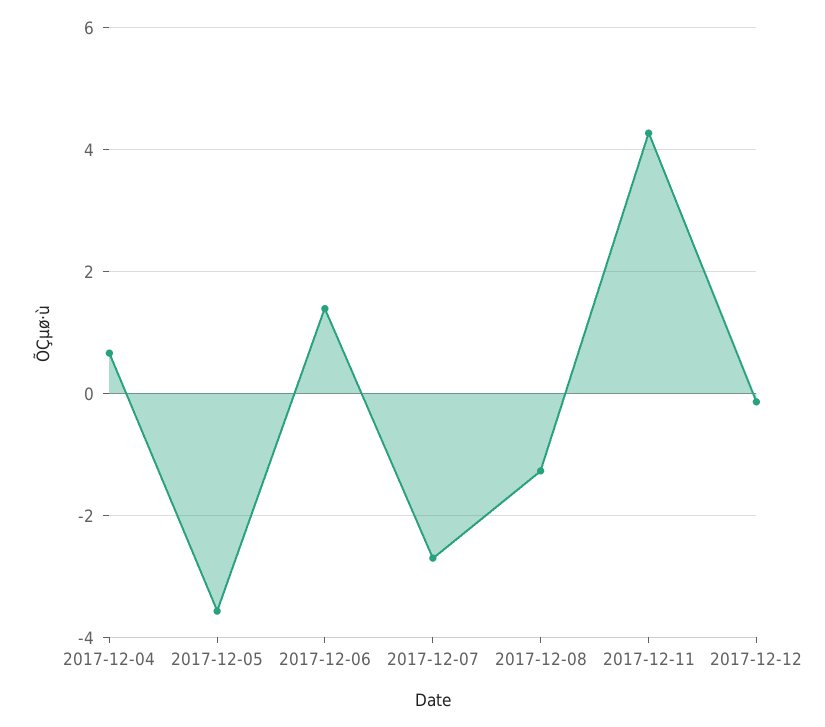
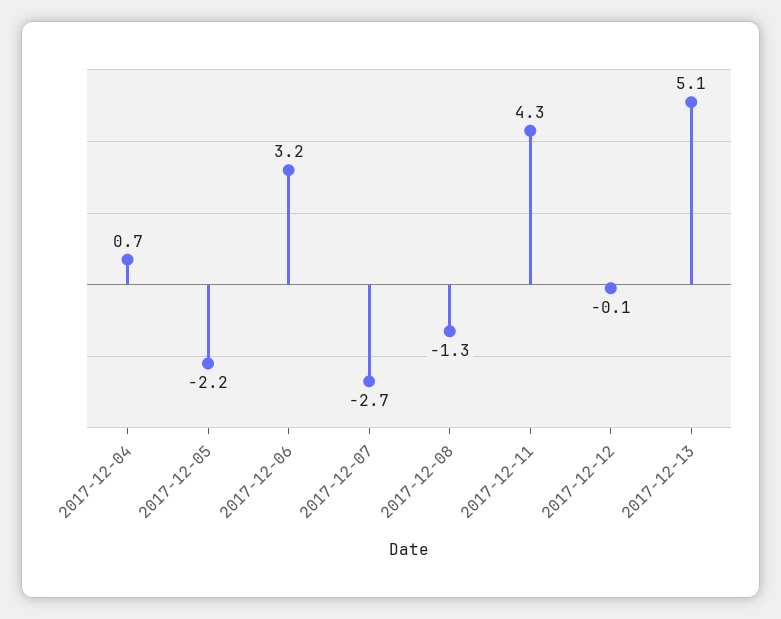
2017-12-05: -3.6 -> -2.2
2017-12-06: 1.4 -> 3.2
2017-12-13: none -> 5.1

